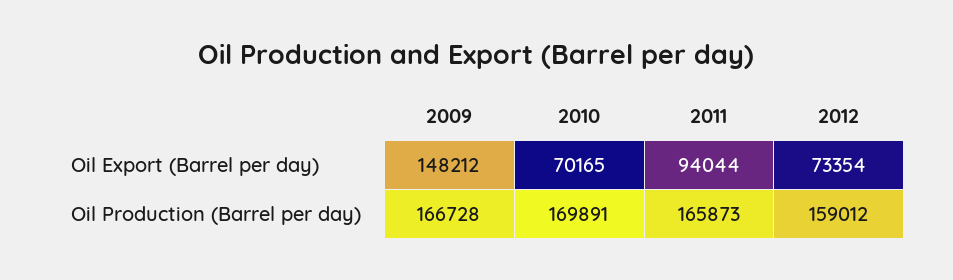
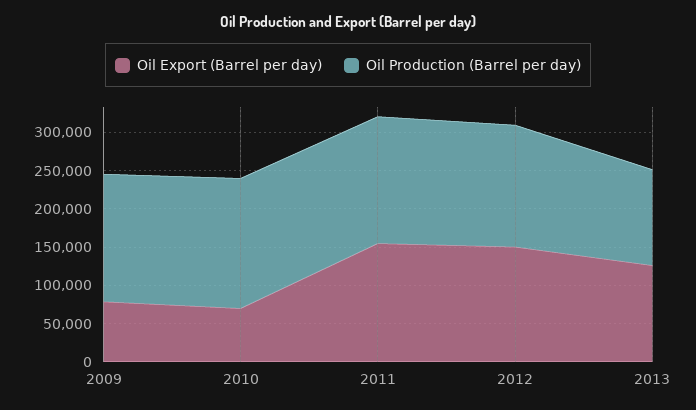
Oil Export (Barrel per day), 2009: 148212 -> 75000
Oil Export (Barrel per day), 2011: 94044 -> 150000
Oil Export (Barrel per day), 2012: 73354 -> 150000
Oil Export (Barrel per day), 2013: none -> 125000
Oil Production (Barrel per day), 2013: none -> 125000

